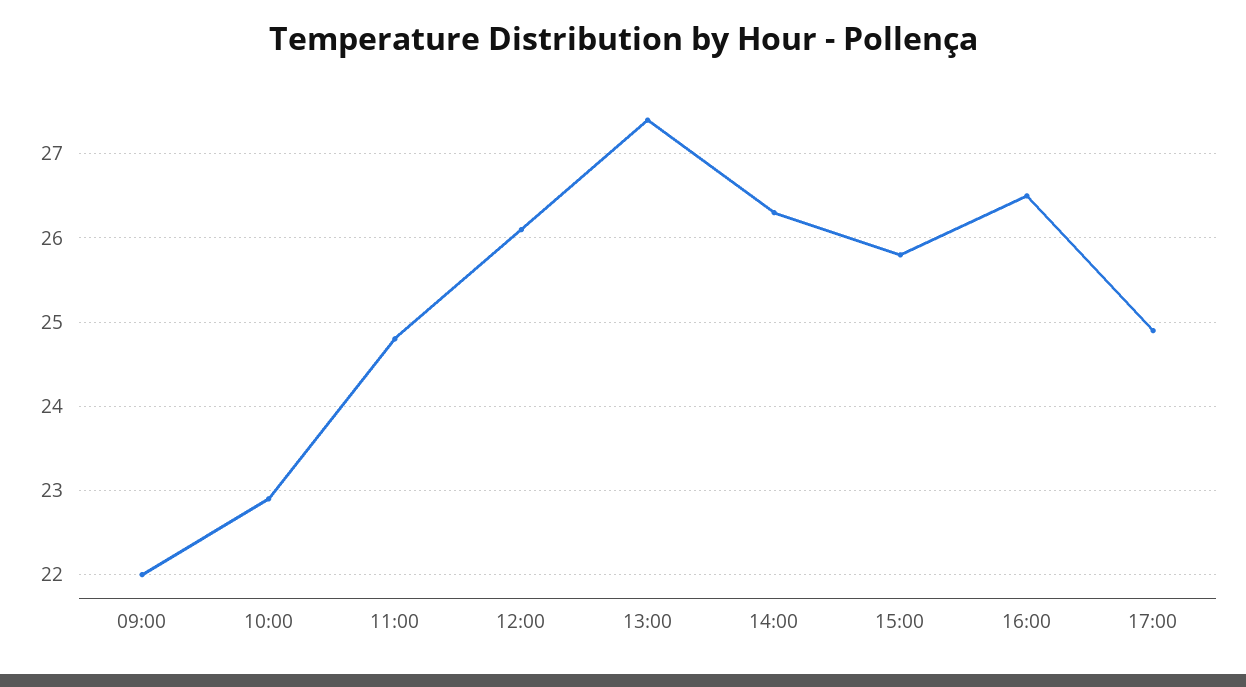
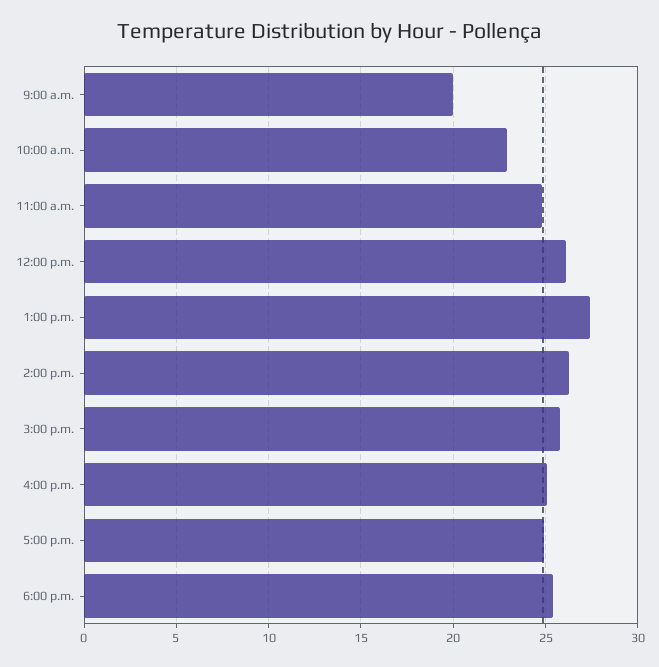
09:00: 22 -> 20
16:00: 26.5 -> 25
6:00 p.m.: none -> 25.5

